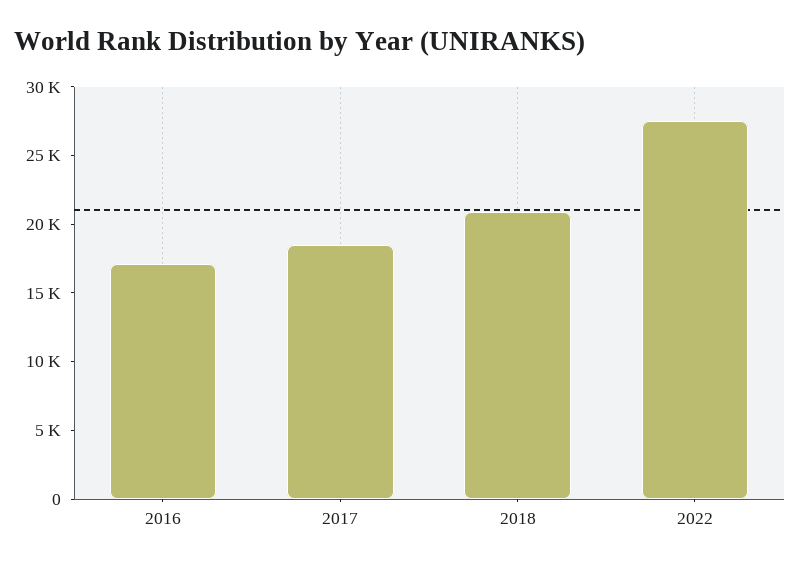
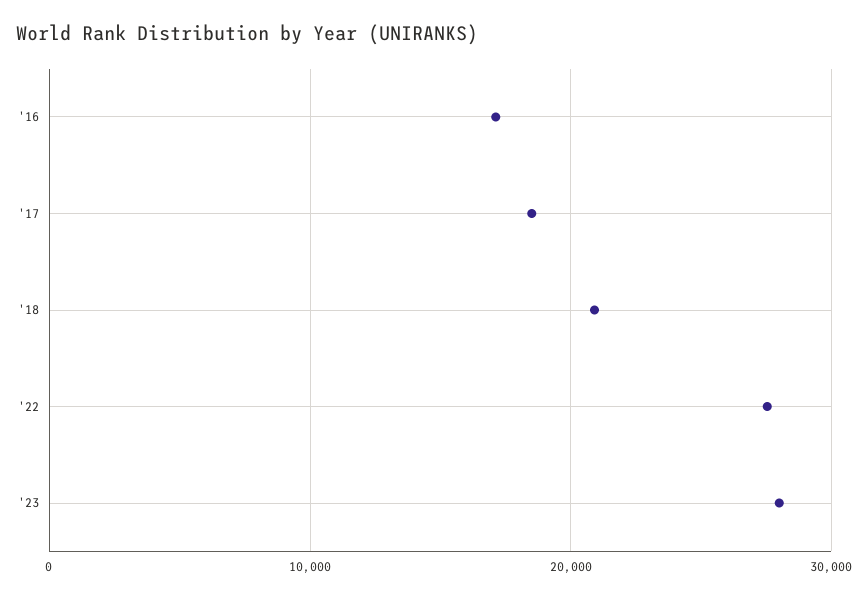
'23: none -> 28000

